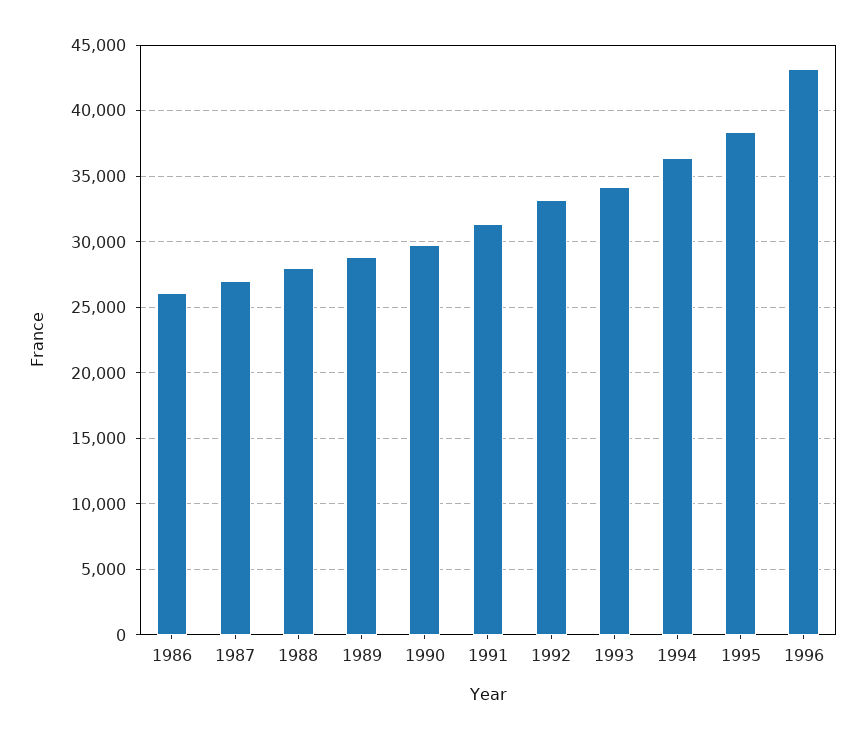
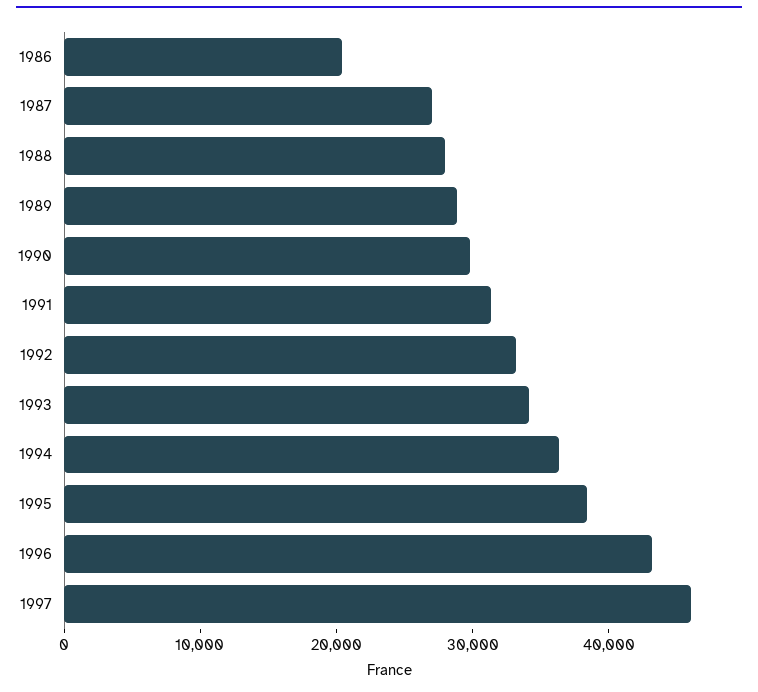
1986: 26000 -> 20000
1997: none -> 46000

